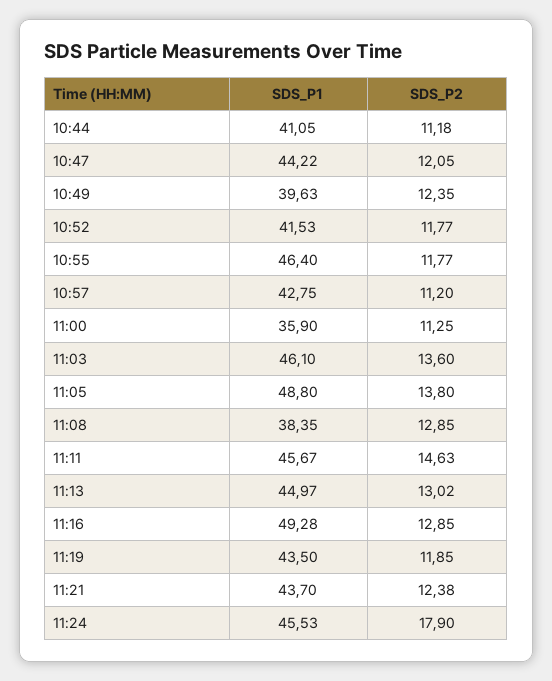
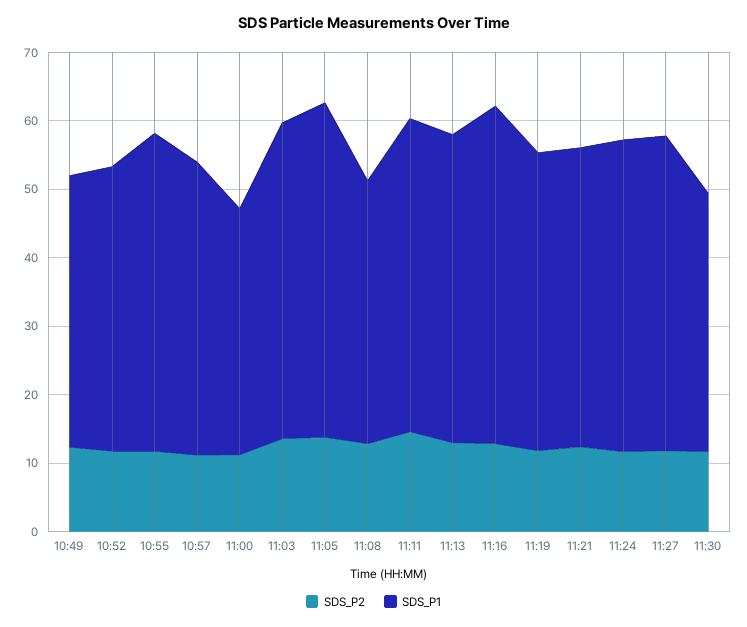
SDS_P1, 10:44: 41.05 -> none
SDS_P2, 10:44: 11.18 -> none
SDS_P1, 10:47: 44.22 -> none
SDS_P2, 10:47: 12.05 -> none
SDS_P2, 11:24: 17.9 -> 12
SDS_P2, 11:27: none -> 12
SDS_P1, 11:27: none -> 46
SDS_P2, 11:30: none -> 12
SDS_P1, 11:30: none -> 38

